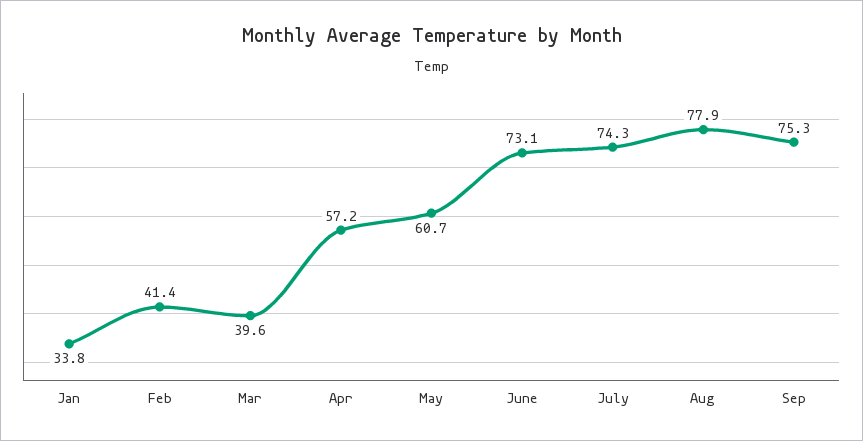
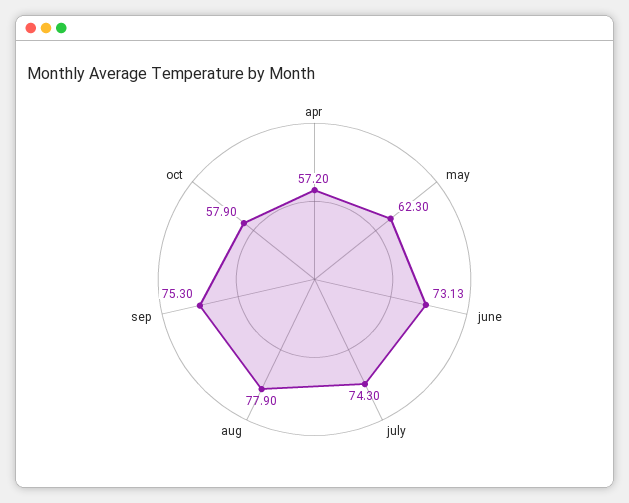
Jan: 33.8 -> none
Feb: 41.4 -> none
Mar: 39.6 -> none
May: 60.7 -> 62.3
oct: none -> 57.9

